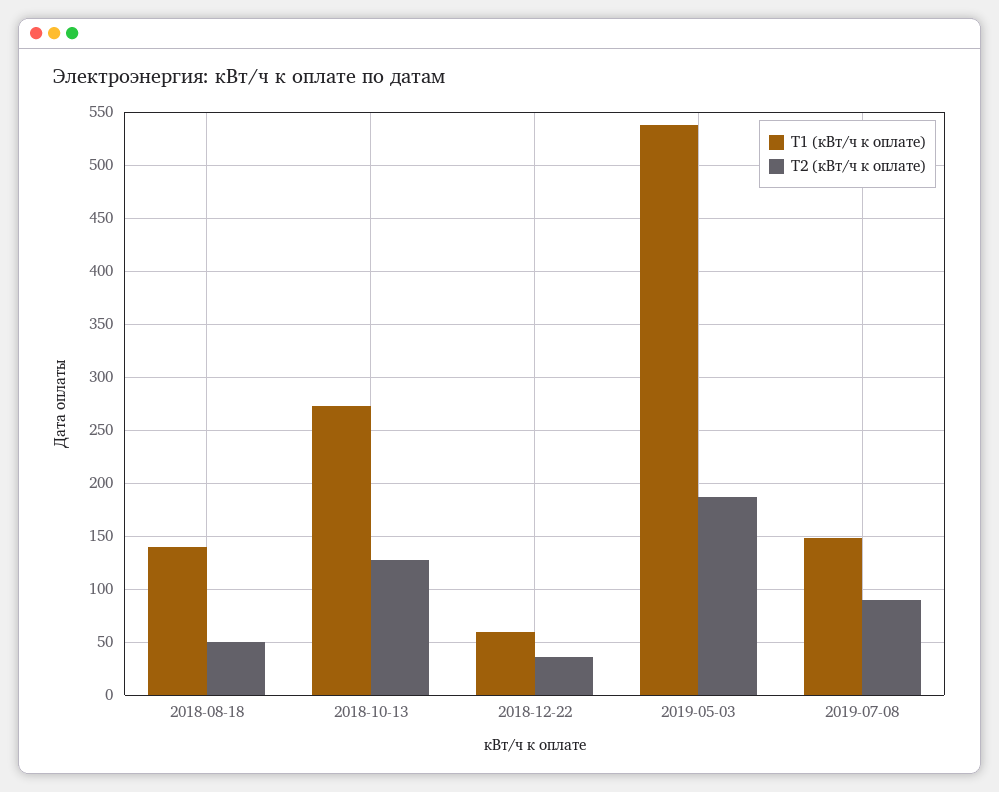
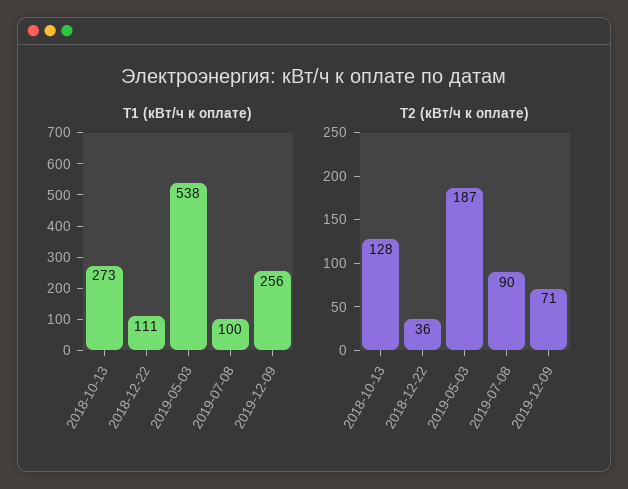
T1 (кВт/ч к оплате), 2018-08-18: 140 -> none
T2 (кВт/ч к оплате), 2018-08-18: 50 -> none
T1 (кВт/ч к оплате), 2018-12-22: 60 -> 111
T1 (кВт/ч к оплате), 2019-07-08: 150 -> 100
T1 (кВт/ч к оплате), 2019-12-09: none -> 256
T2 (кВт/ч к оплате), 2019-12-09: none -> 71

